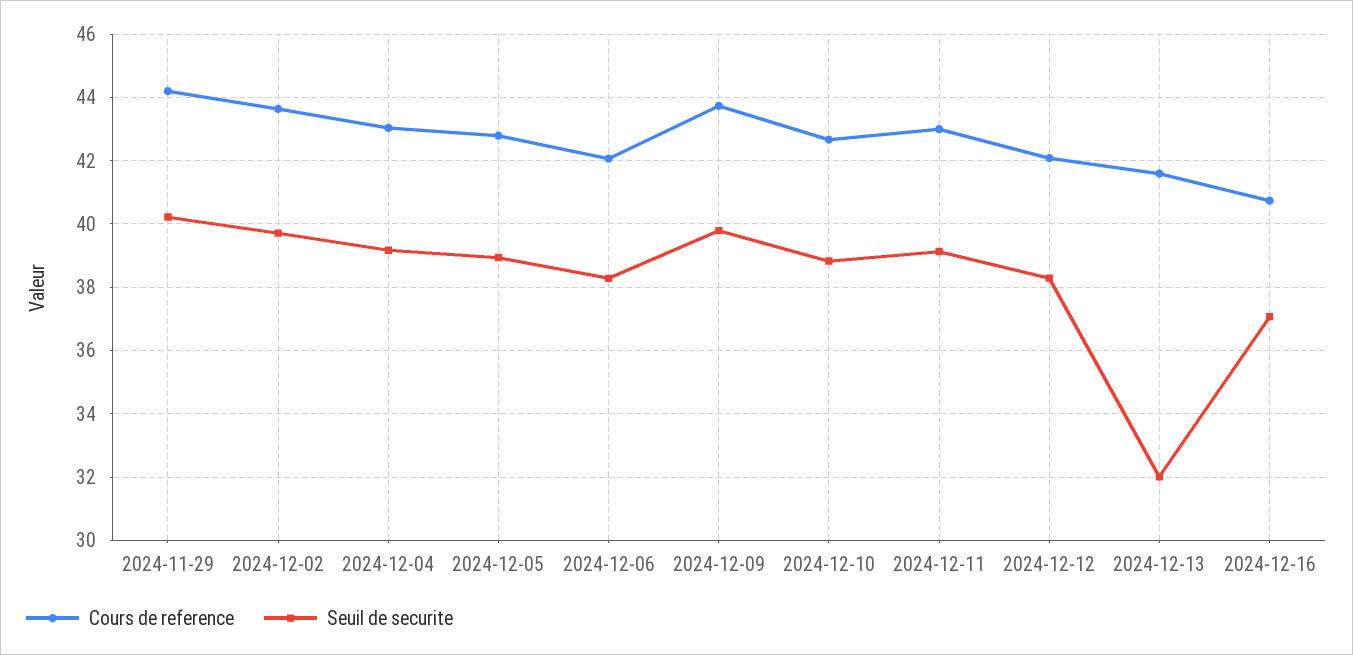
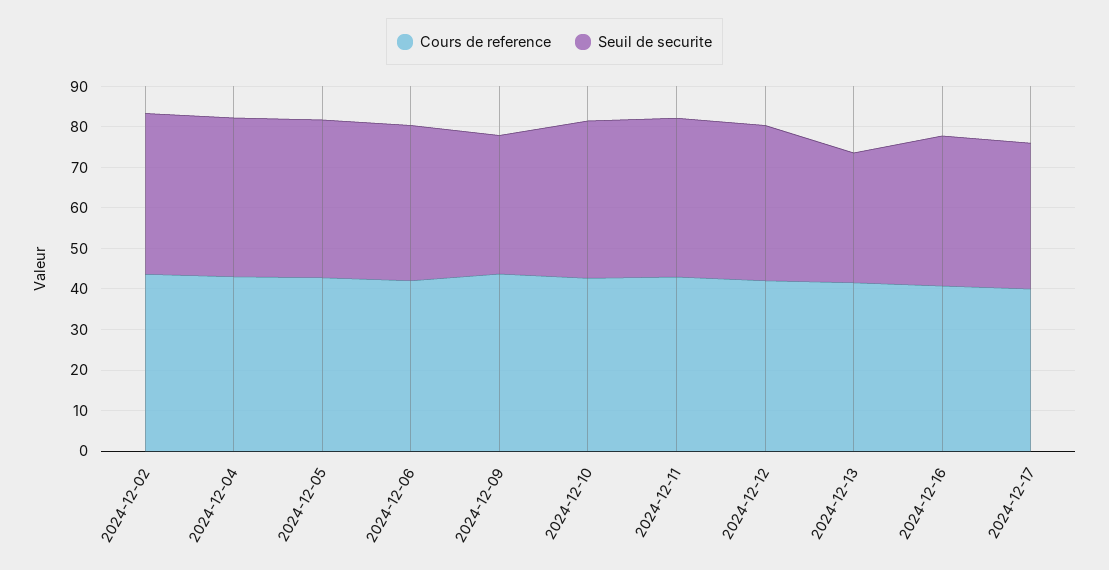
Cours de reference, 2024-11-29: 44.2 -> none
Seuil de securite, 2024-11-29: 40.2 -> none
Seuil de securite, 2024-12-09: 39.8 -> 34
Cours de reference, 2024-12-17: none -> 40
Seuil de securite, 2024-12-17: none -> 36

